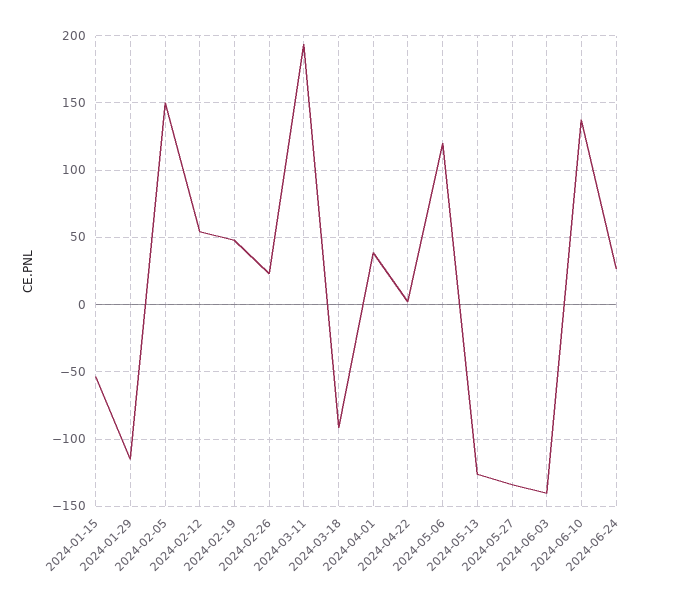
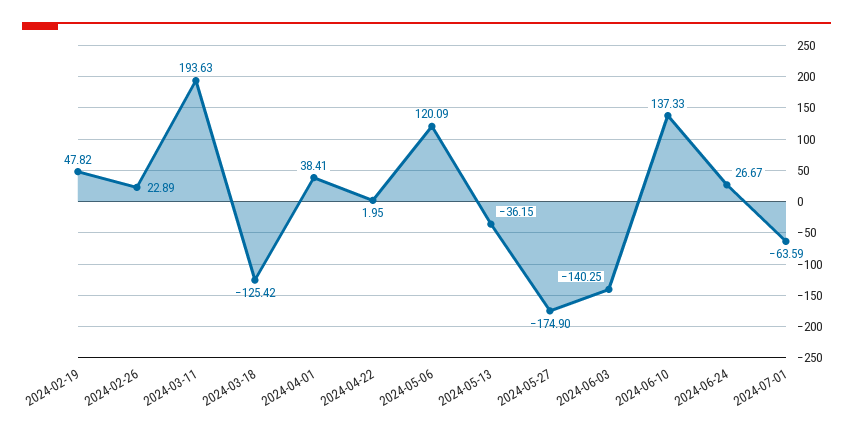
2024-01-15: -55 -> none
2024-01-29: -115 -> none
2024-02-05: 150 -> none
2024-02-12: 55 -> none
2024-03-18: -90 -> -125.42
2024-05-13: -125 -> -36.15
2024-05-27: -135 -> -174.9
2024-07-01: none -> -63.59

